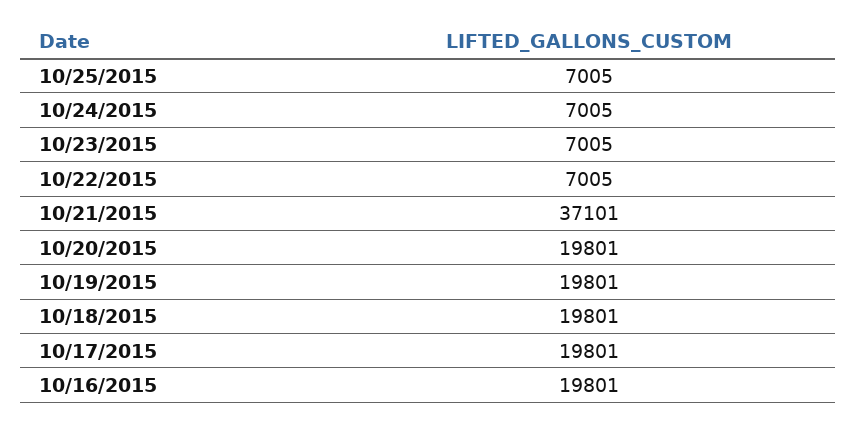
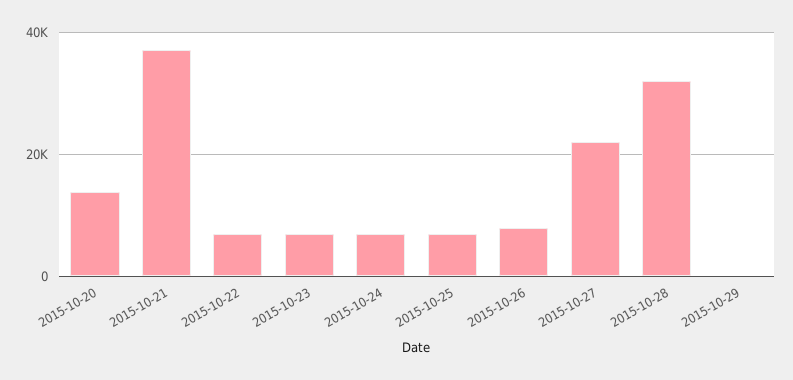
10/20/2015: 19801 -> 14000
10/19/2015: 19801 -> none
10/18/2015: 19801 -> none
10/17/2015: 19801 -> none
10/16/2015: 19801 -> none
2015-10-26: none -> 8000
2015-10-27: none -> 22000
2015-10-28: none -> 32000
2015-10-29: none -> 0

